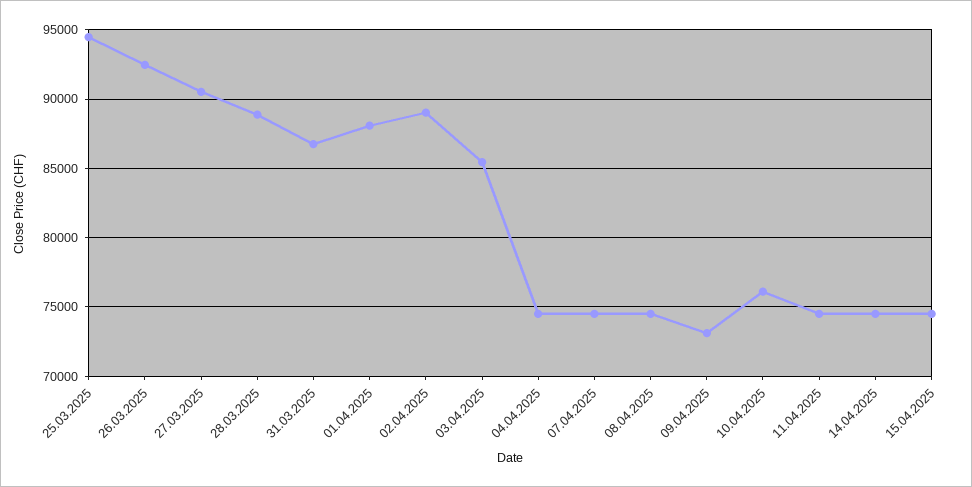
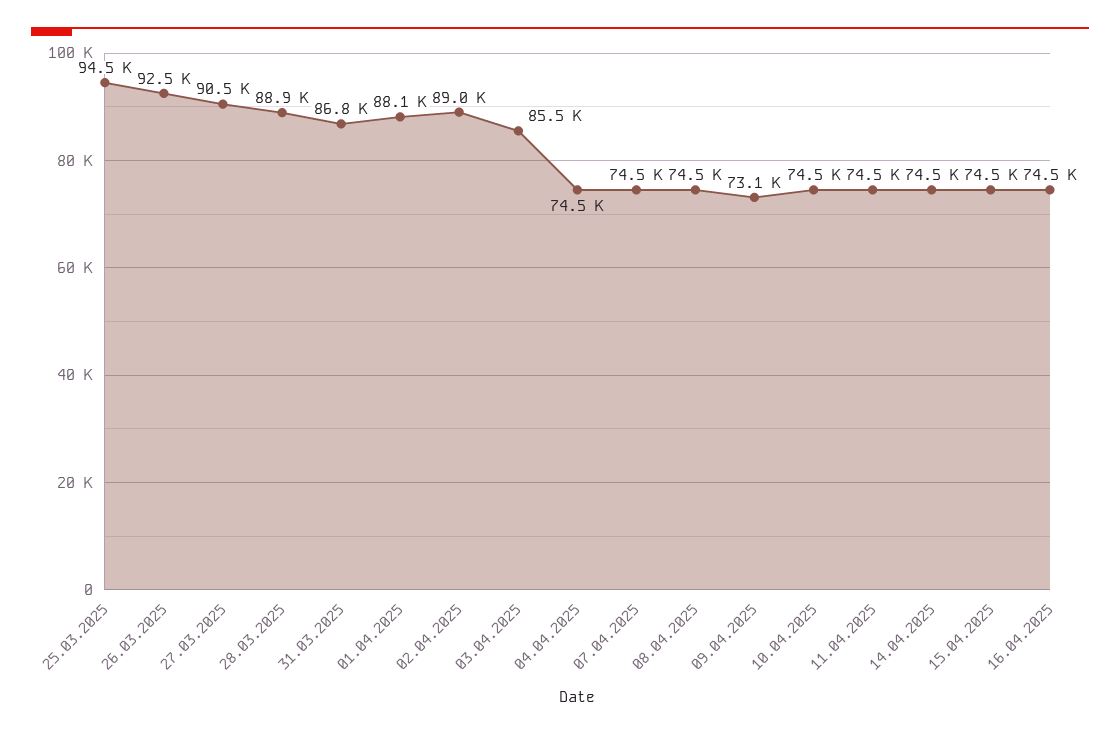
10.04.2025: 76000 -> 74500
16.04.2025: none -> 74500

